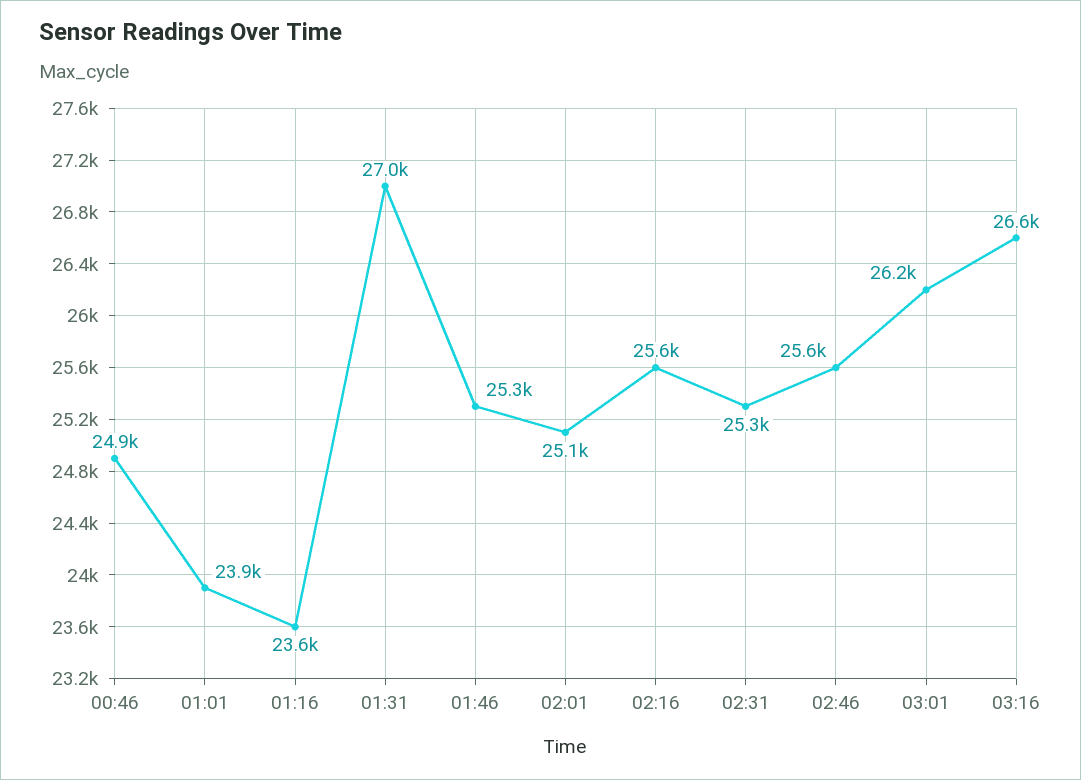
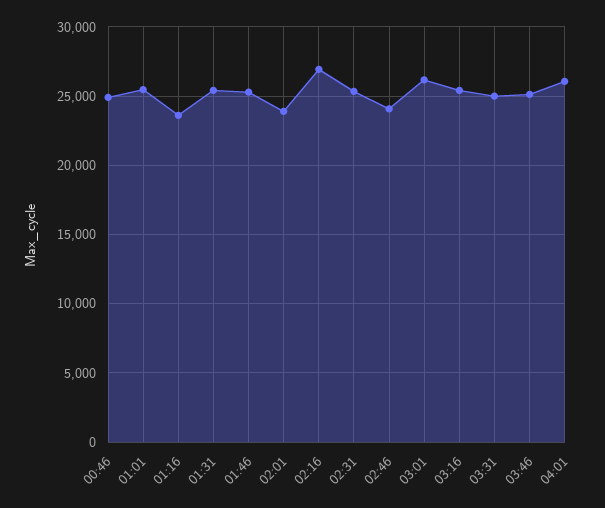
01:01: 23900 -> 25500
01:31: 27000 -> 25500
02:01: 25100 -> 24000
02:16: 25600 -> 27000
02:46: 25600 -> 24000
03:16: 26600 -> 25500
03:31: none -> 25000
03:46: none -> 25000
04:01: none -> 26000

